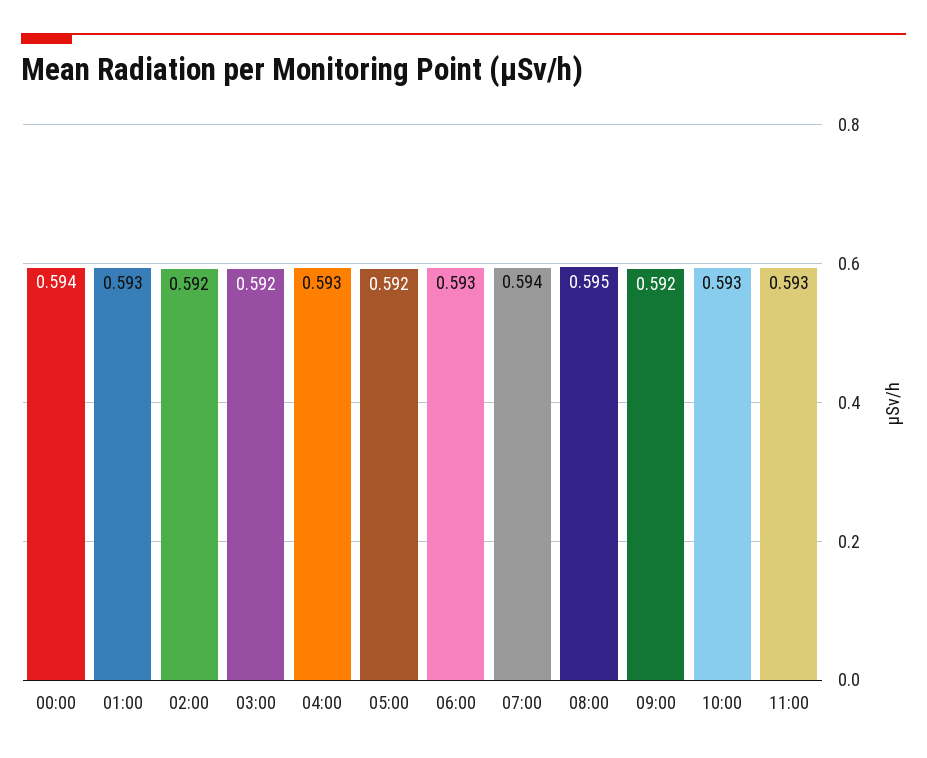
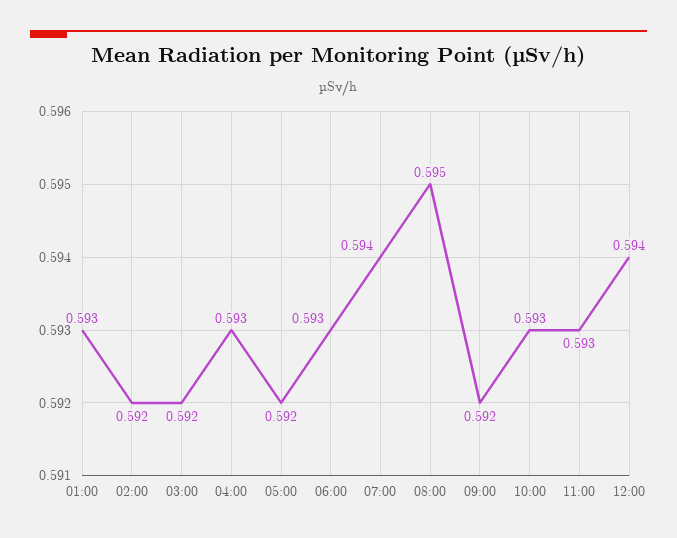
00:00: 0.594 -> none
12:00: none -> 0.594

